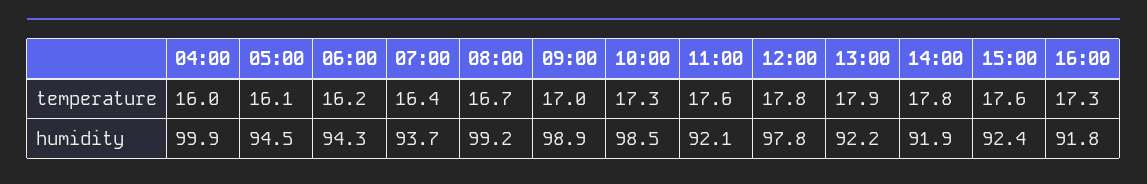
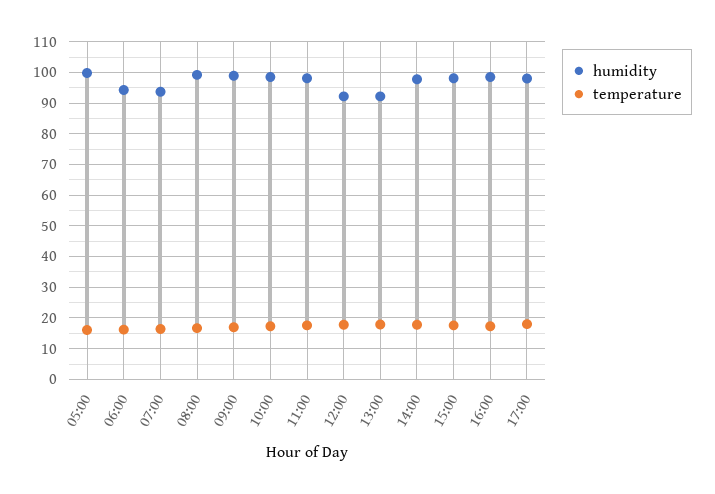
temperature, 04:00: 16 -> none
humidity, 04:00: 99.9 -> none
humidity, 05:00: 94.5 -> 100
humidity, 11:00: 92.1 -> 98
humidity, 12:00: 97.8 -> 92
humidity, 14:00: 91.9 -> 98
humidity, 15:00: 92.4 -> 98
humidity, 16:00: 91.8 -> 98
humidity, 17:00: none -> 98
temperature, 17:00: none -> 18

